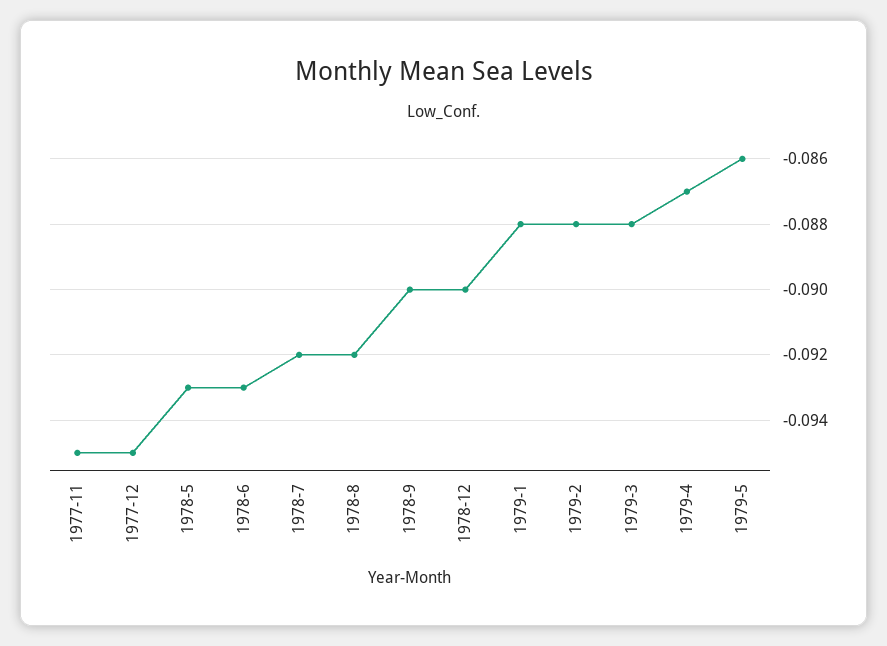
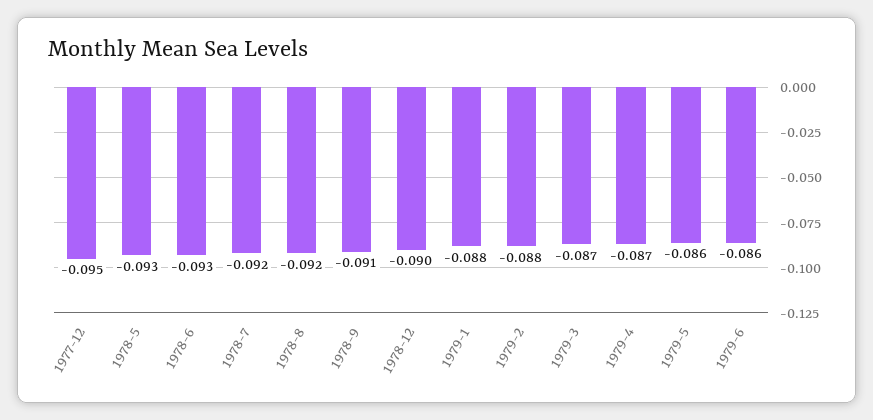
1977-11: -0.095 -> none
1978-9: -0.09 -> -0.091
1979-3: -0.088 -> -0.087
1979-6: none -> -0.086

